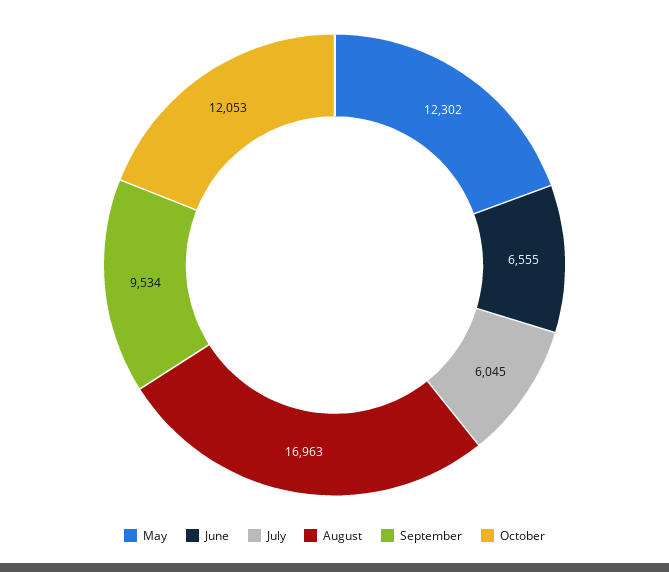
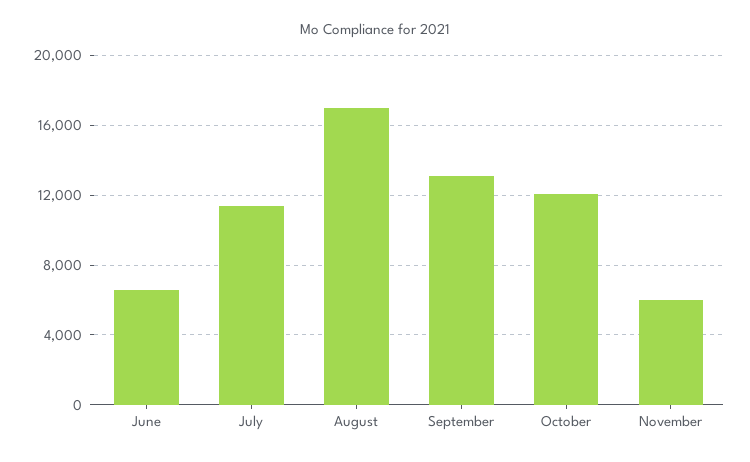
May: 12302 -> none
July: 6045 -> 11500
September: 9534 -> 13000
November: none -> 6000

